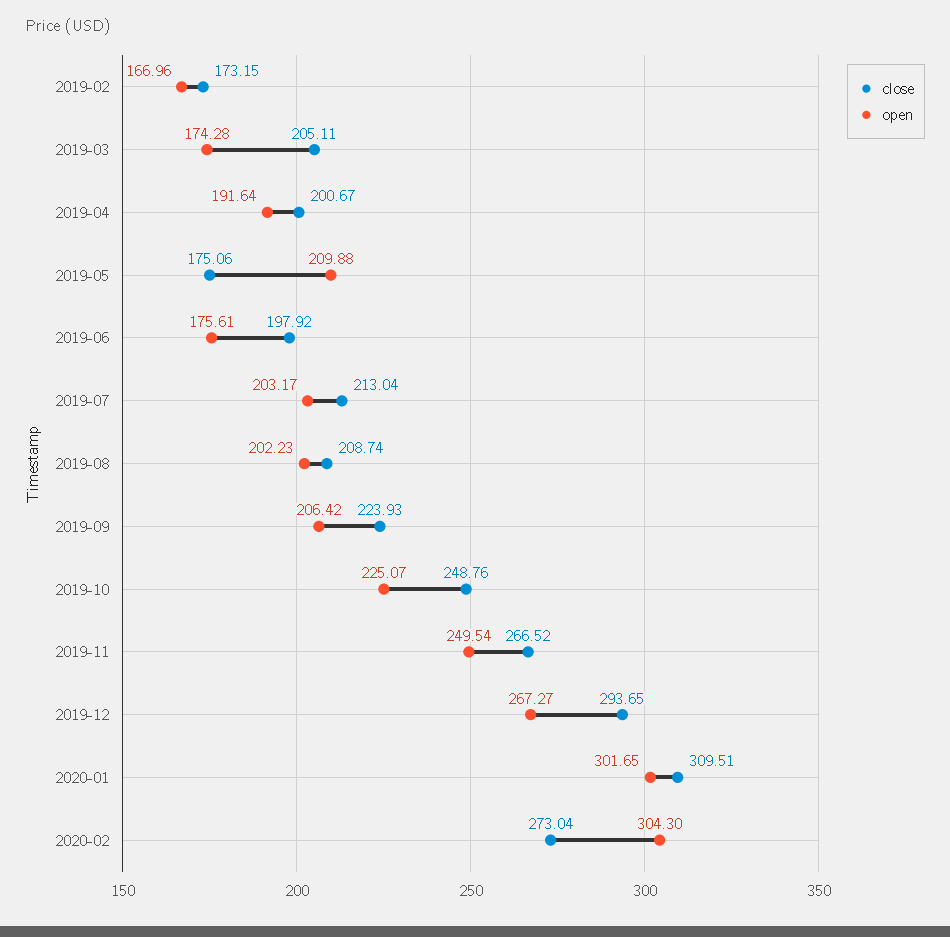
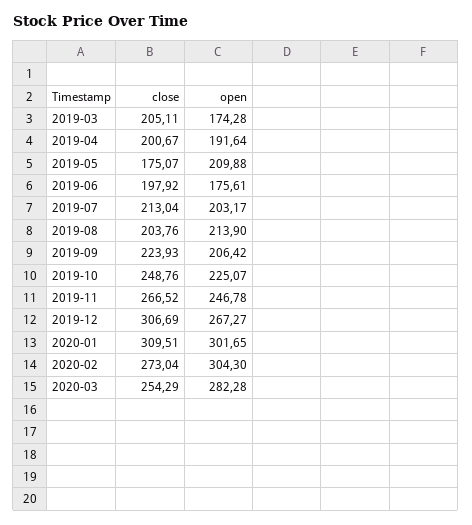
close, 2019-02: 173.15 -> none
open, 2019-02: 166.96 -> none
close, 2019-05: 175.06 -> 175.07
close, 2019-08: 208.74 -> 203.76
open, 2019-08: 202.23 -> 213.9
open, 2019-11: 249.54 -> 246.78
close, 2019-12: 293.65 -> 306.69
close, 2020-03: none -> 254.29
open, 2020-03: none -> 282.28

